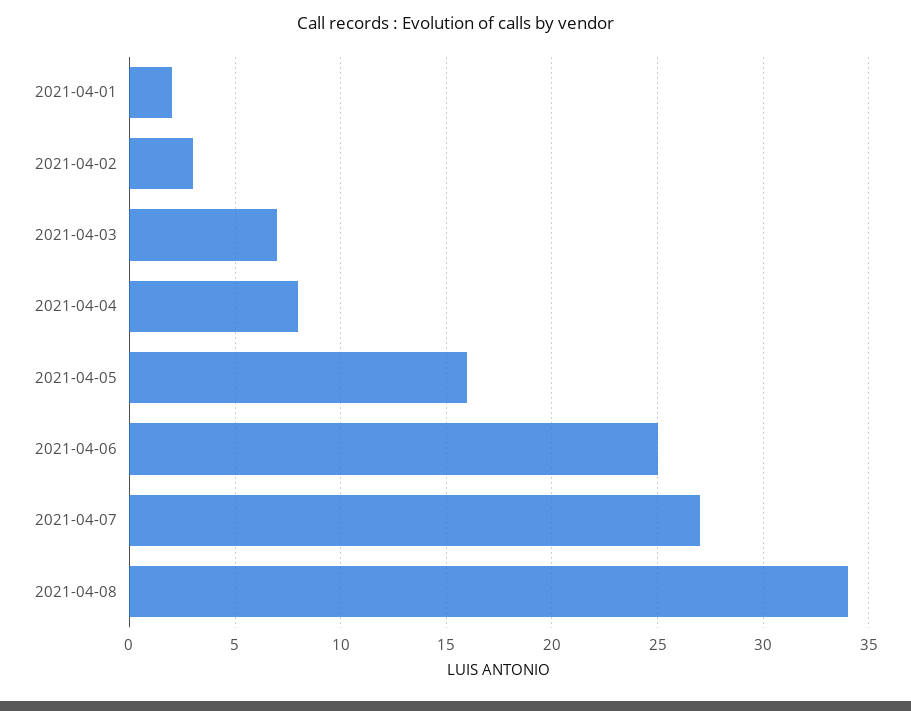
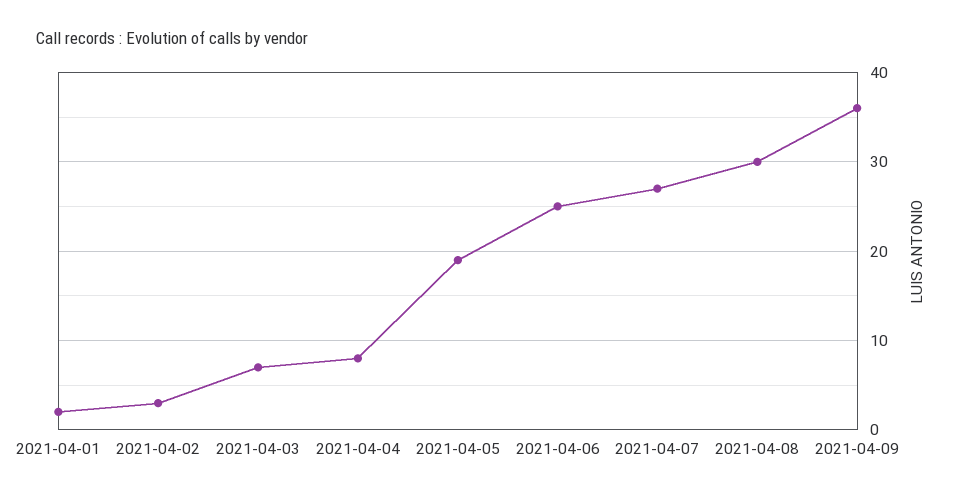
2021-04-05: 16 -> 19
2021-04-08: 34 -> 30
2021-04-09: none -> 36

